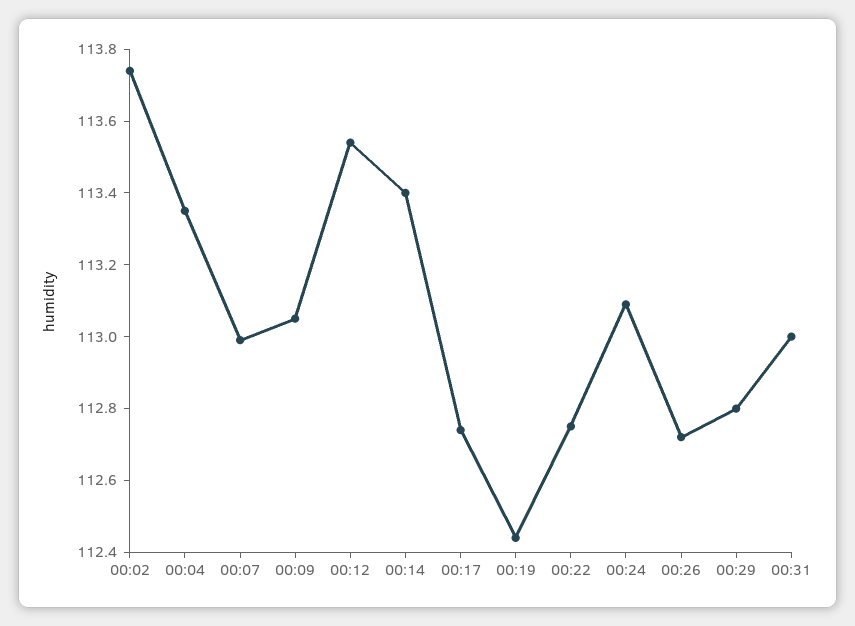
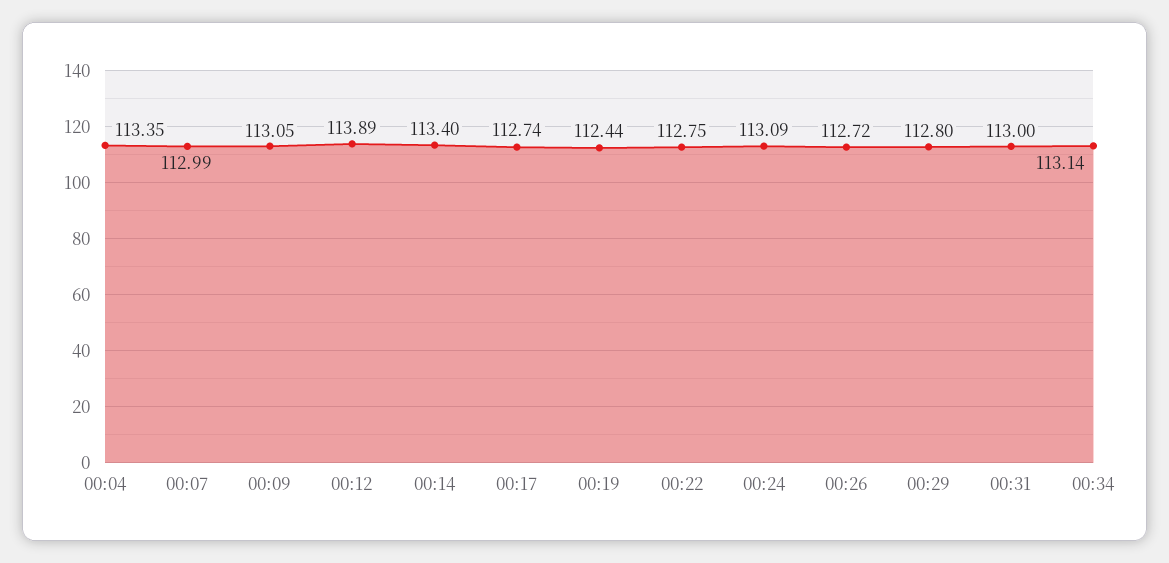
00:02: 113.75 -> none
00:12: 113.55 -> 113.89
00:34: none -> 113.14

